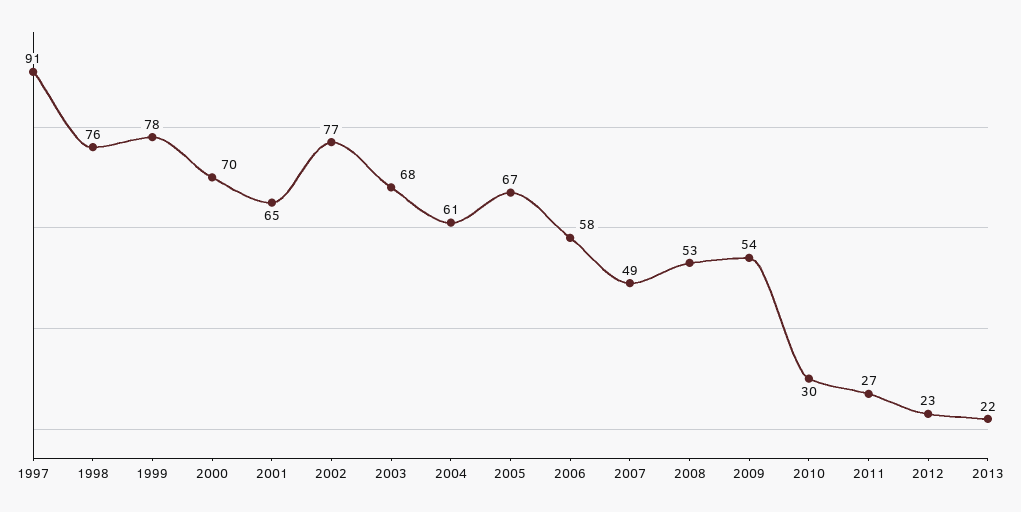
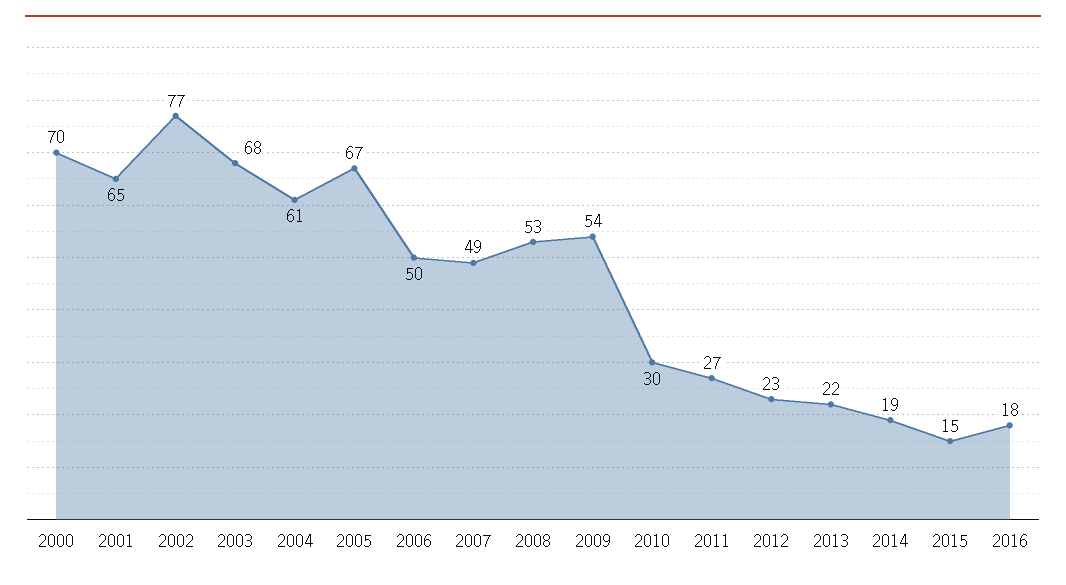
1997: 91 -> none
1998: 76 -> none
1999: 78 -> none
2006: 58 -> 50
2014: none -> 19
2015: none -> 15
2016: none -> 18

